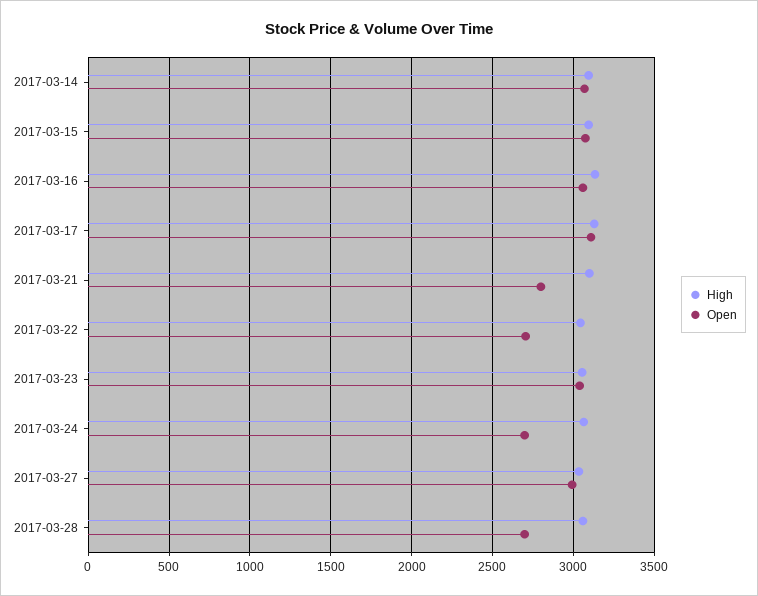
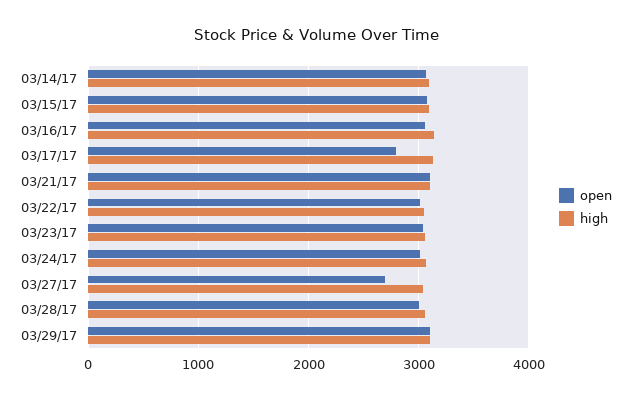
Open, 2017-03-17: 3100 -> 2800
Open, 2017-03-21: 2800 -> 3100
Open, 2017-03-22: 2700 -> 3000
Open, 2017-03-24: 2700 -> 3000
Open, 2017-03-27: 3000 -> 2700
Open, 2017-03-28: 2700 -> 3000
Open, 03/29/17: none -> 3100
High, 03/29/17: none -> 3100

